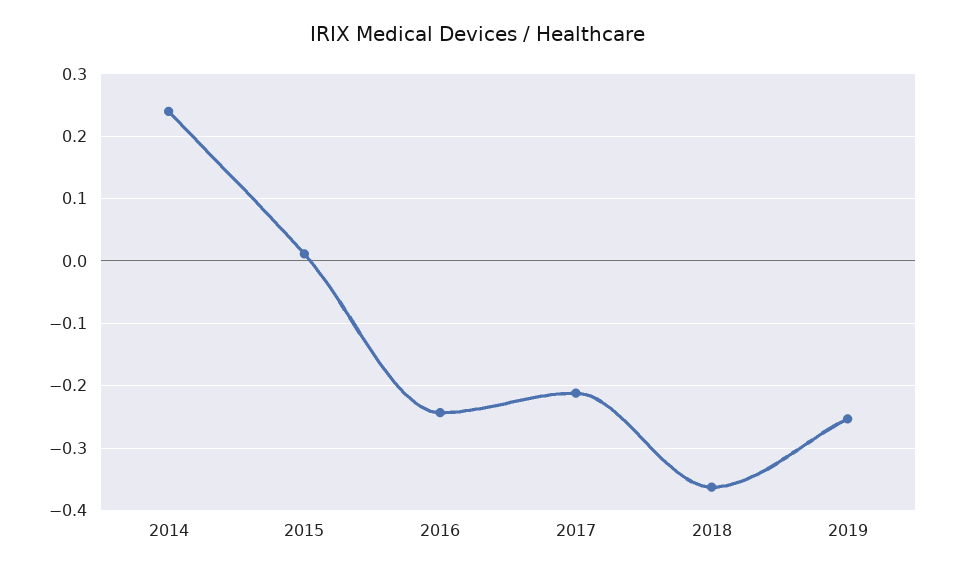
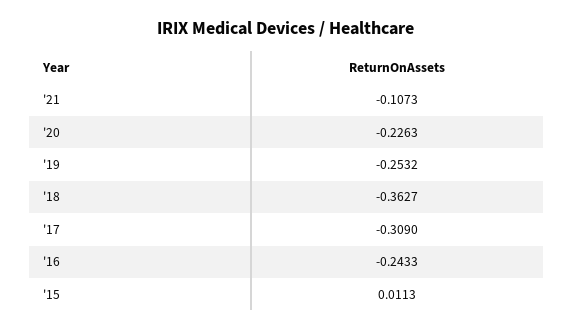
2014: 0.24 -> none
2017: -0.21 -> -0.309
'21: none -> -0.1073
'20: none -> -0.2263

